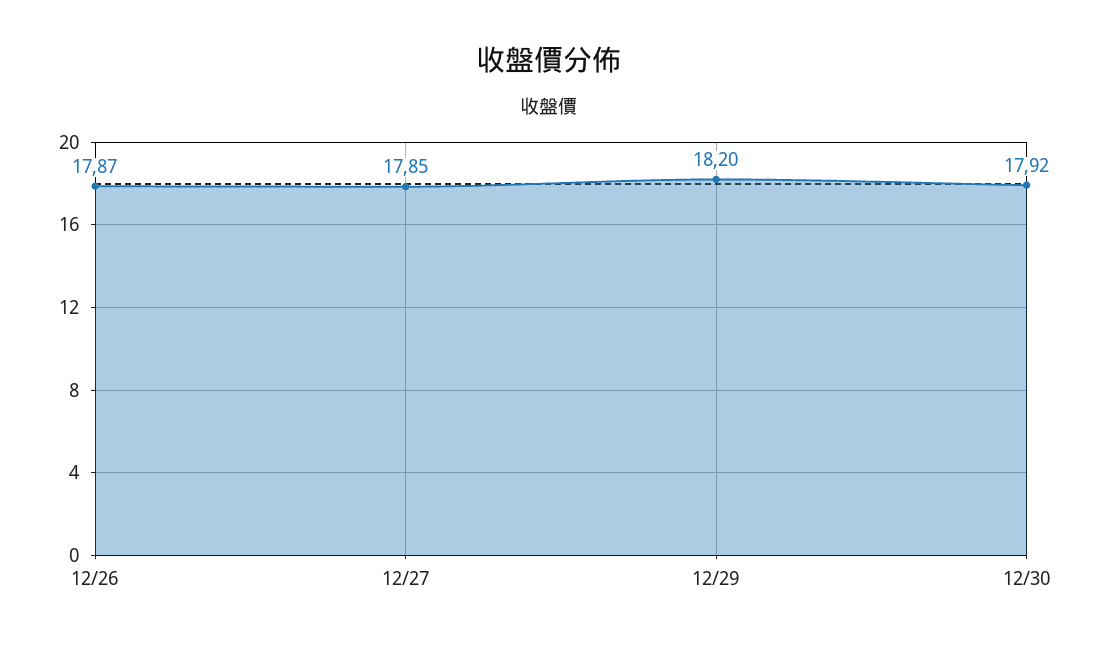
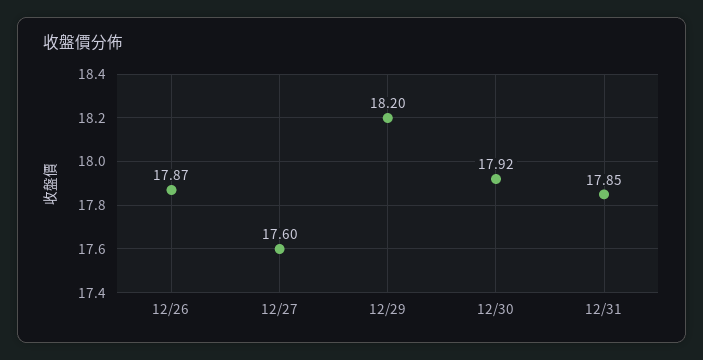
12/27: 17.85 -> 17.6
12/31: none -> 17.85

